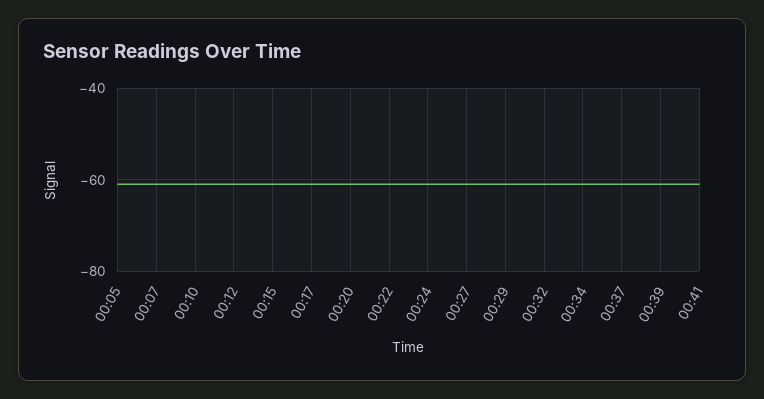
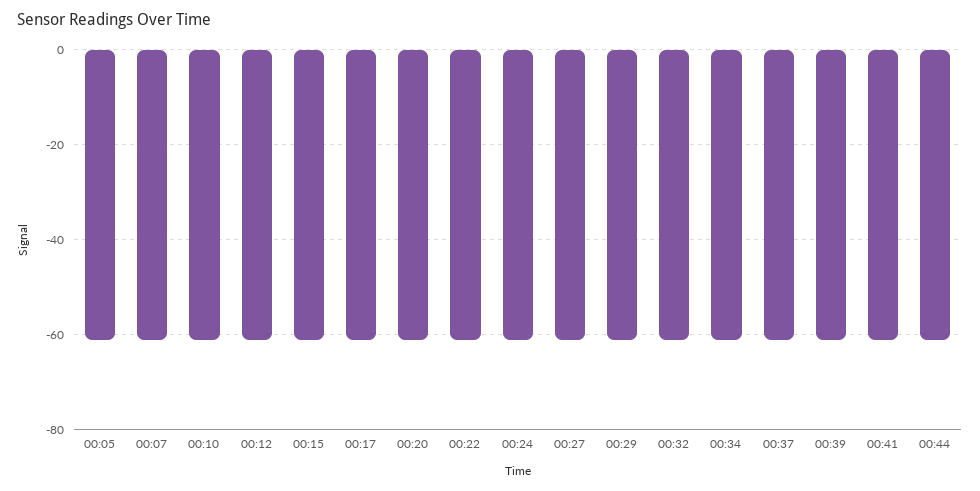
00:44: none -> -60

